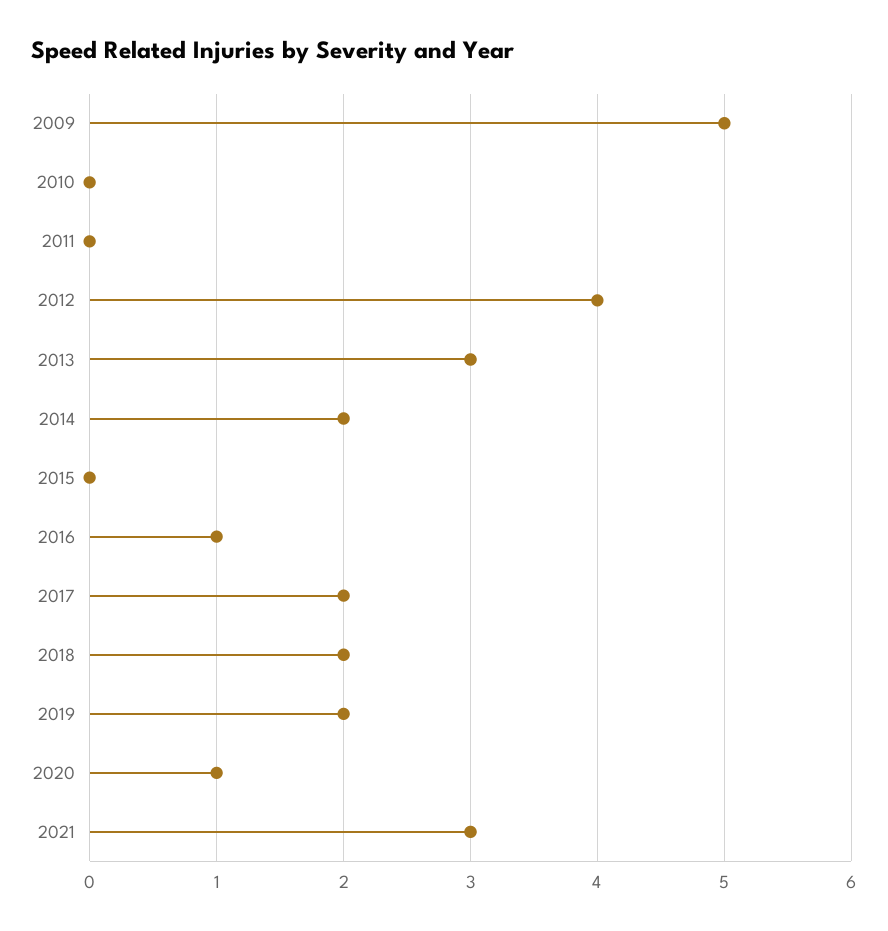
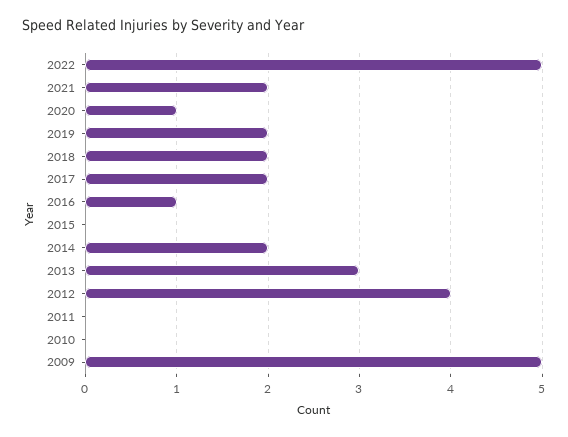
2021: 3 -> 2
2022: none -> 5

